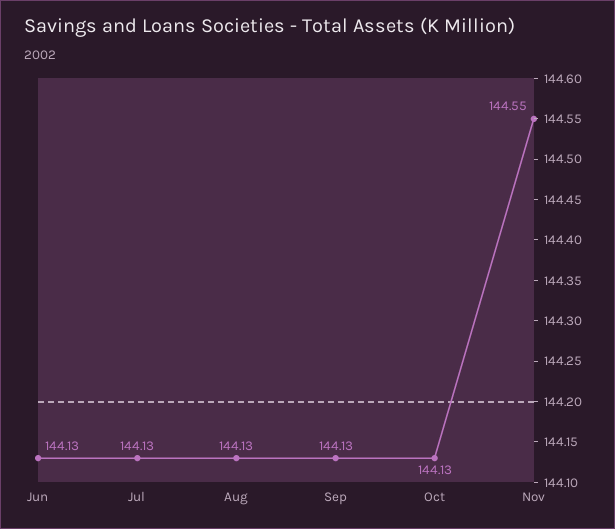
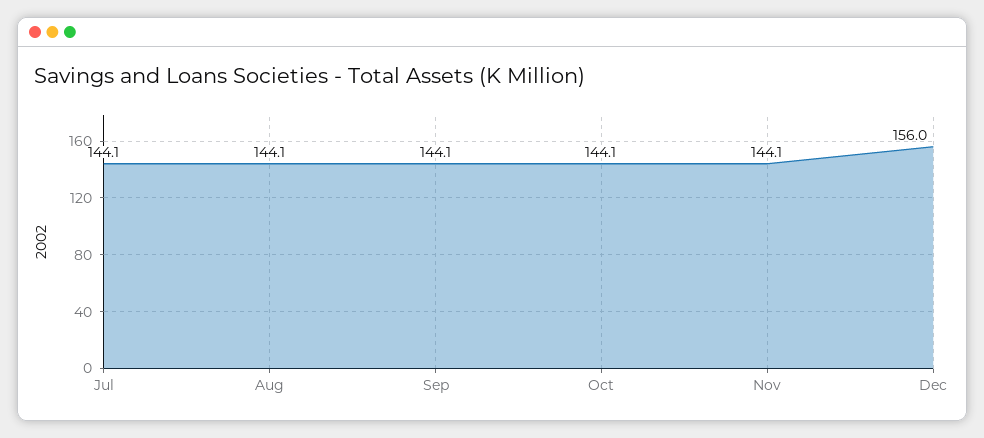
Jun: 144.13 -> none
Nov: 144.55 -> 144.1
Dec: none -> 156

